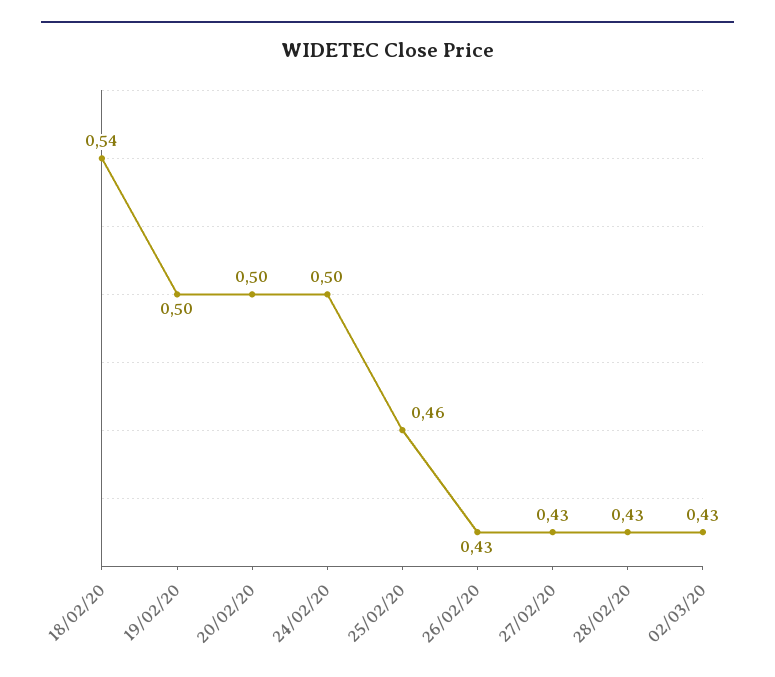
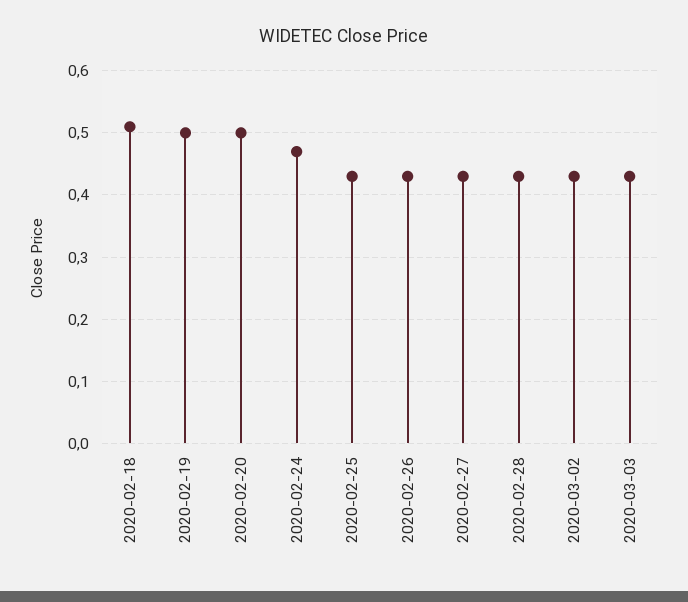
18/02/20: 0.54 -> 0.51
24/02/20: 0.5 -> 0.47
25/02/20: 0.46 -> 0.43
2020-03-03: none -> 0.43

